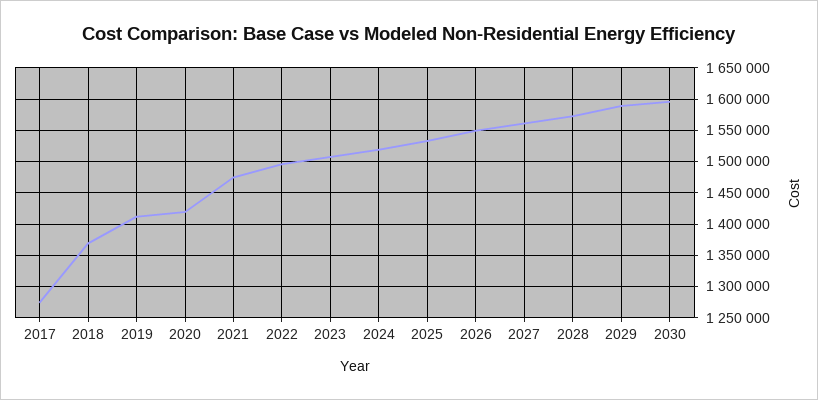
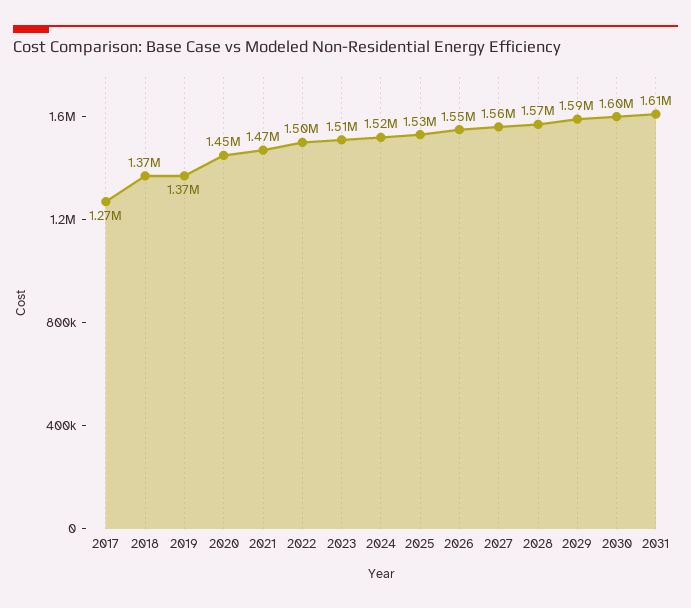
2019: 1410000 -> 1370000
2020: 1420000 -> 1450000
2031: none -> 1610000

